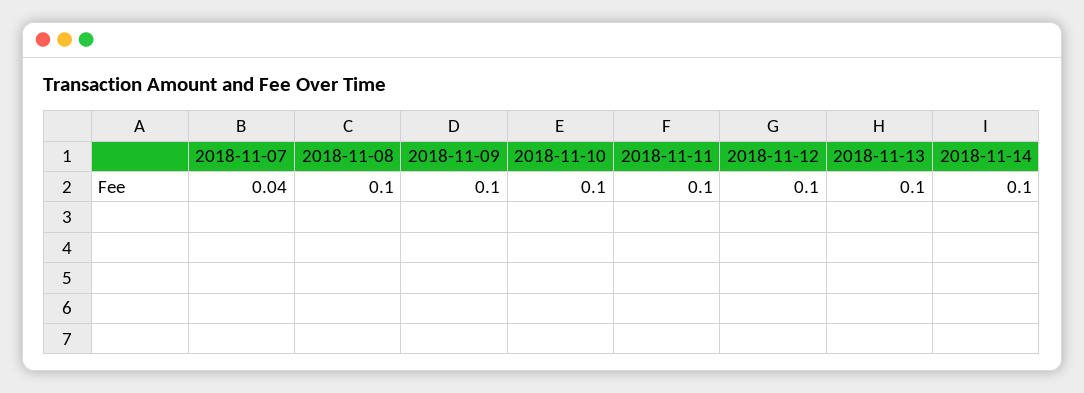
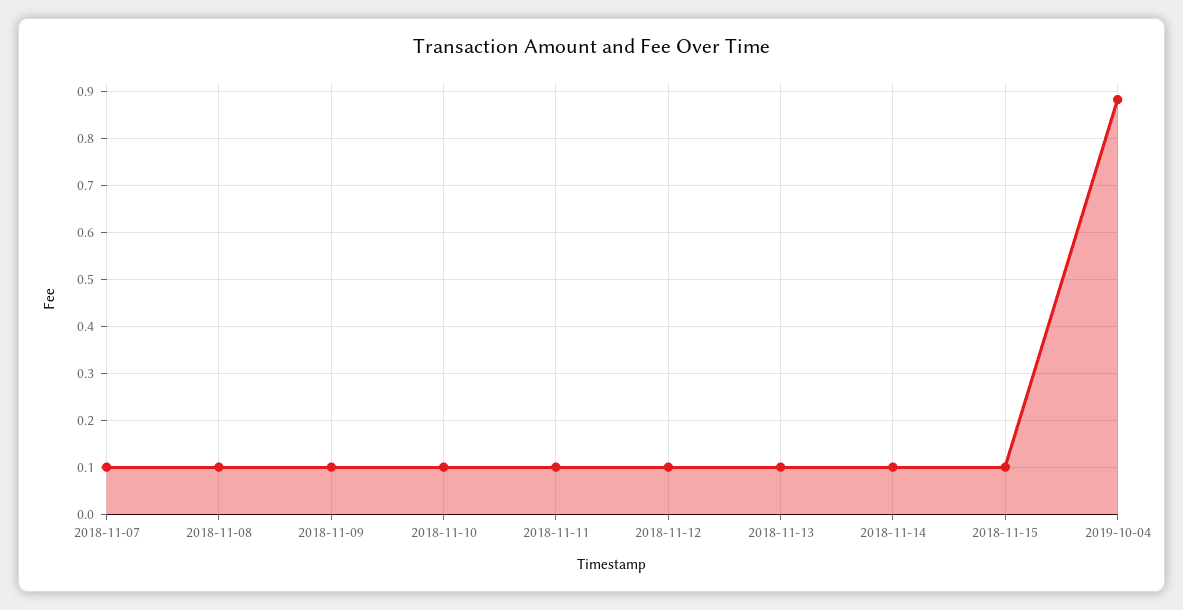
2018-11-07: 0.04 -> 0.1
2018-11-15: none -> 0.1
2019-10-04: none -> 0.88

